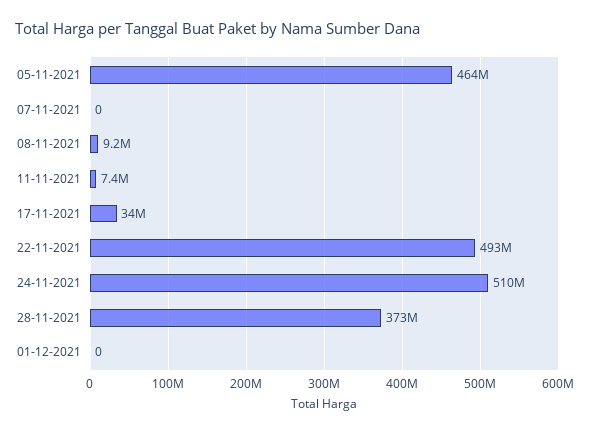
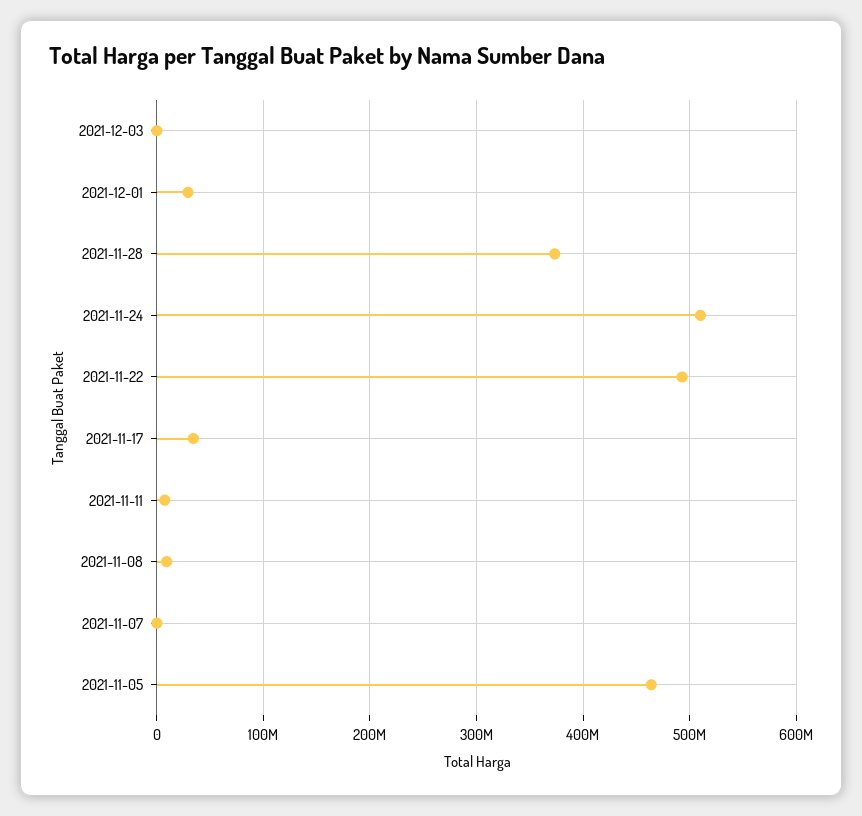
01-12-2021: 0 -> 30000000
2021-12-03: none -> 0

